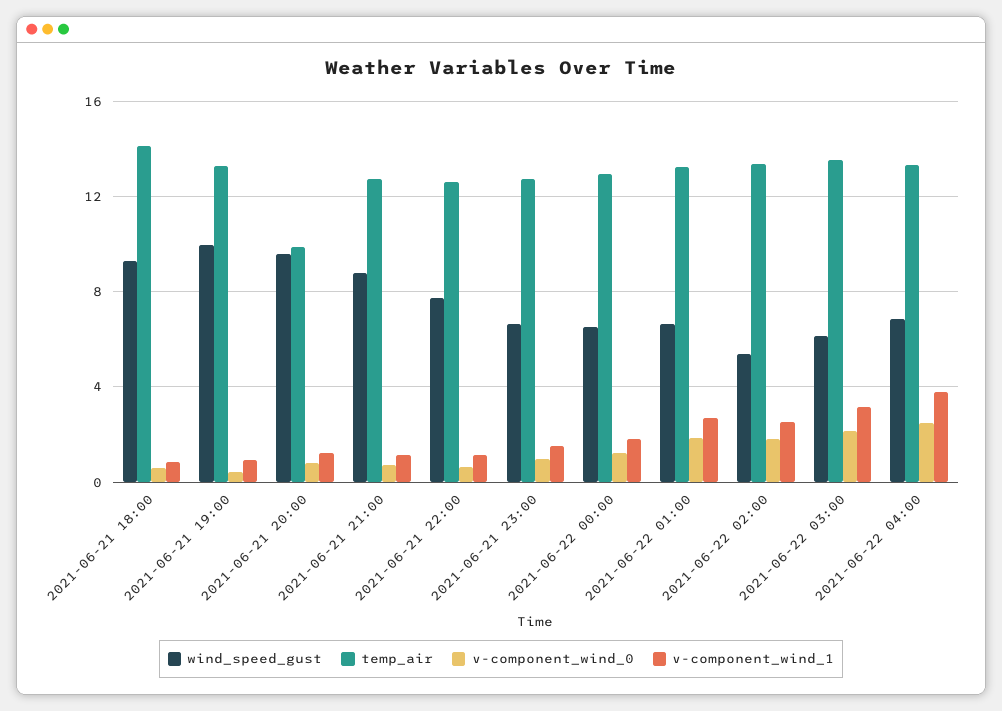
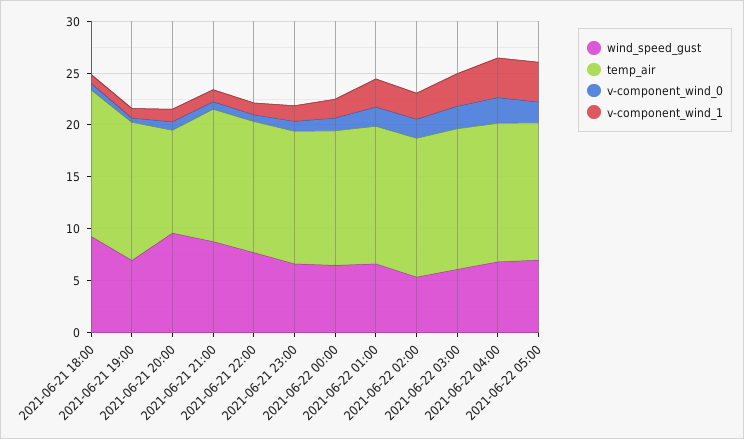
wind_speed_gust, 2021-06-21 19:00: 10 -> 7
wind_speed_gust, 2021-06-22 05:00: none -> 7
temp_air, 2021-06-22 05:00: none -> 13
v-component_wind_0, 2021-06-22 05:00: none -> 2
v-component_wind_1, 2021-06-22 05:00: none -> 4

